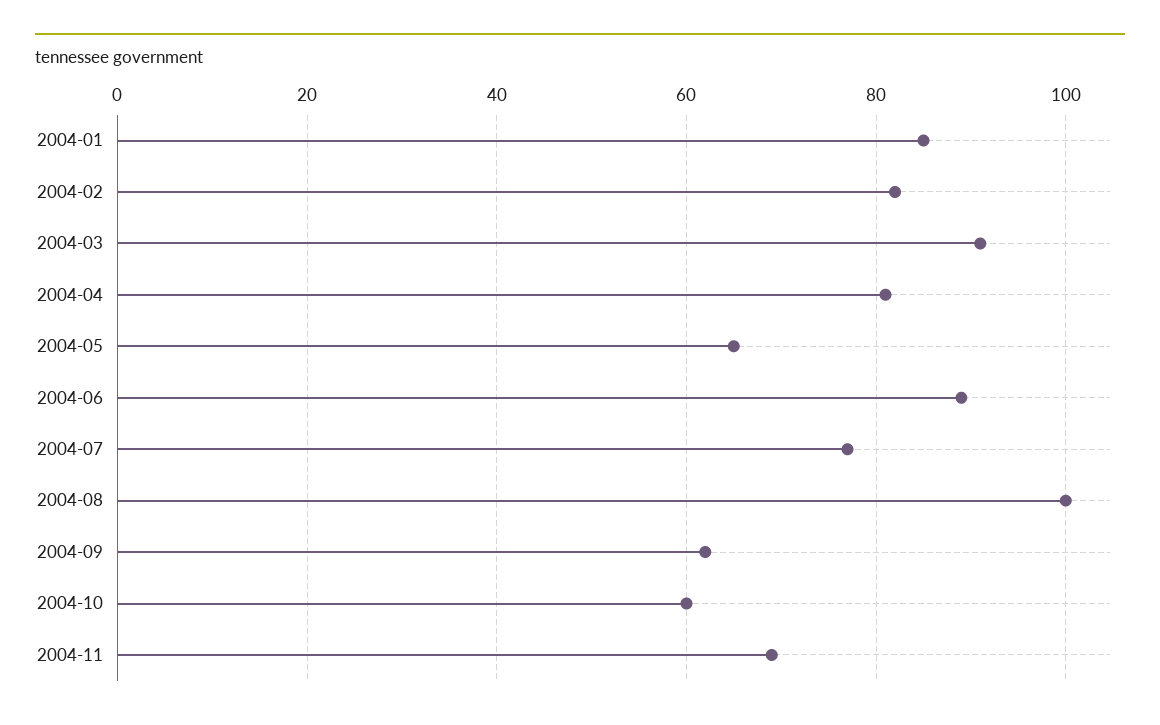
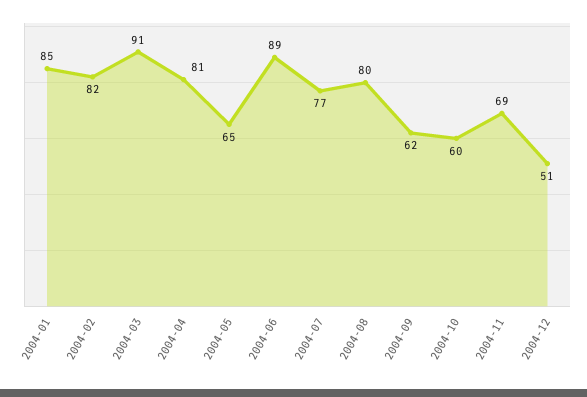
2004-08: 100 -> 80
2004-12: none -> 51

